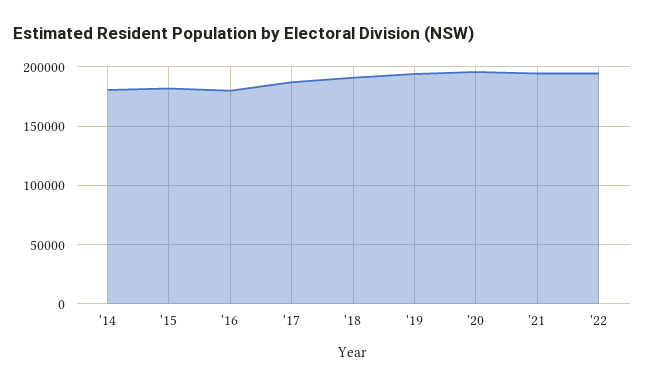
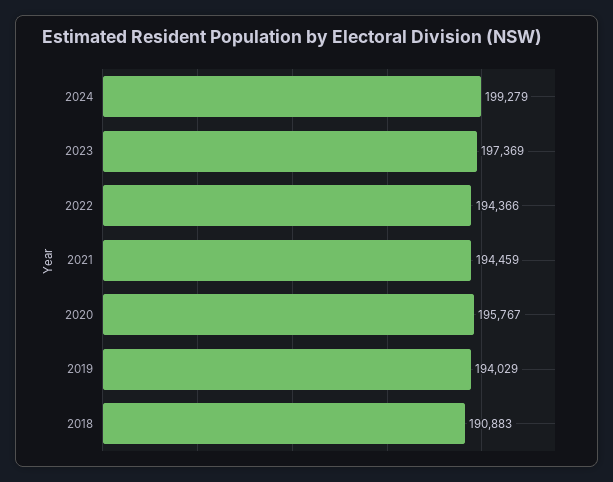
'14: 180000 -> none
'15: 180000 -> none
'16: 180000 -> none
'17: 190000 -> none
2024: none -> 199279
2023: none -> 197369

